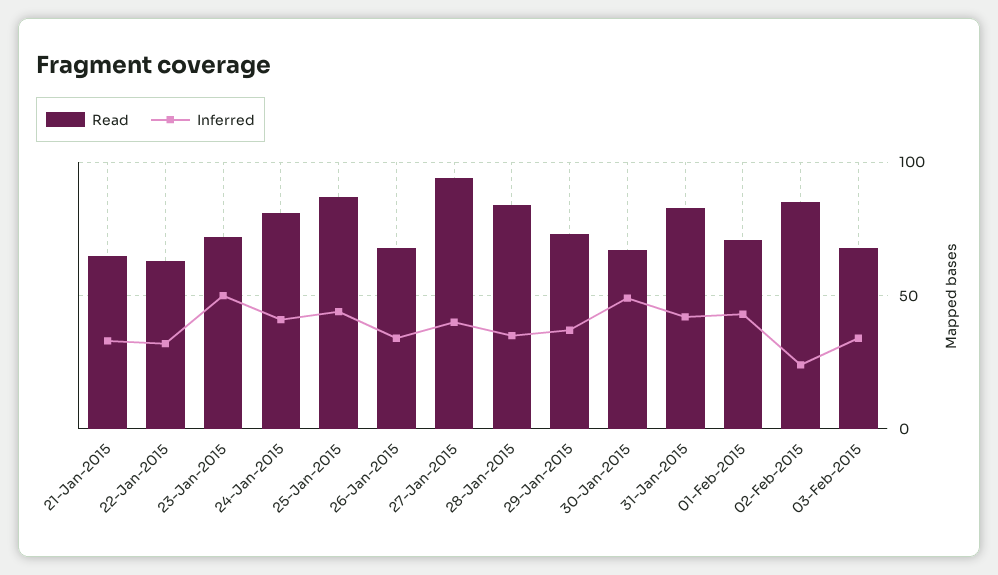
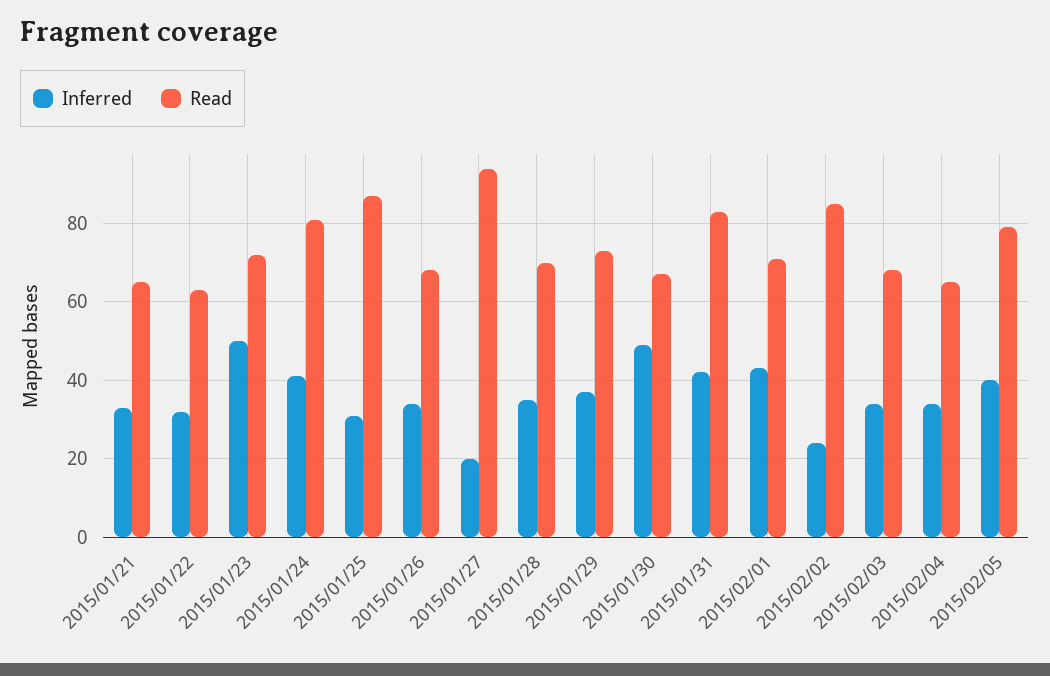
Inferred, 25-Jan-2015: 45 -> 30
Inferred, 27-Jan-2015: 40 -> 20
Read, 28-Jan-2015: 85 -> 70
Inferred, 2015/02/04: none -> 35
Read, 2015/02/04: none -> 65
Inferred, 2015/02/05: none -> 40
Read, 2015/02/05: none -> 80

